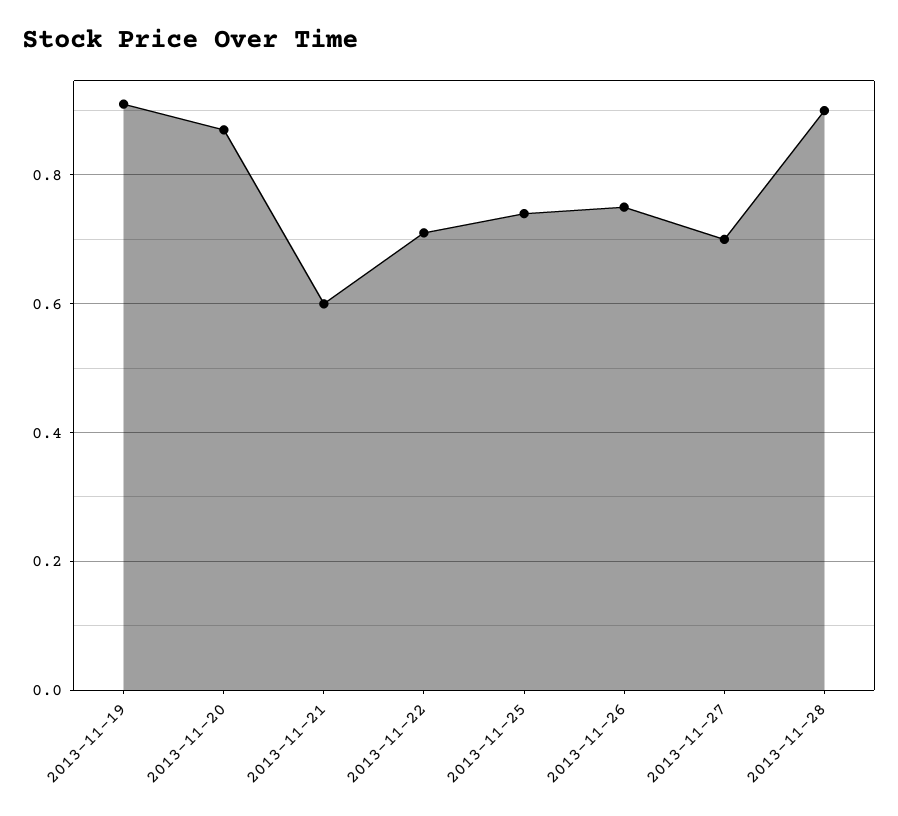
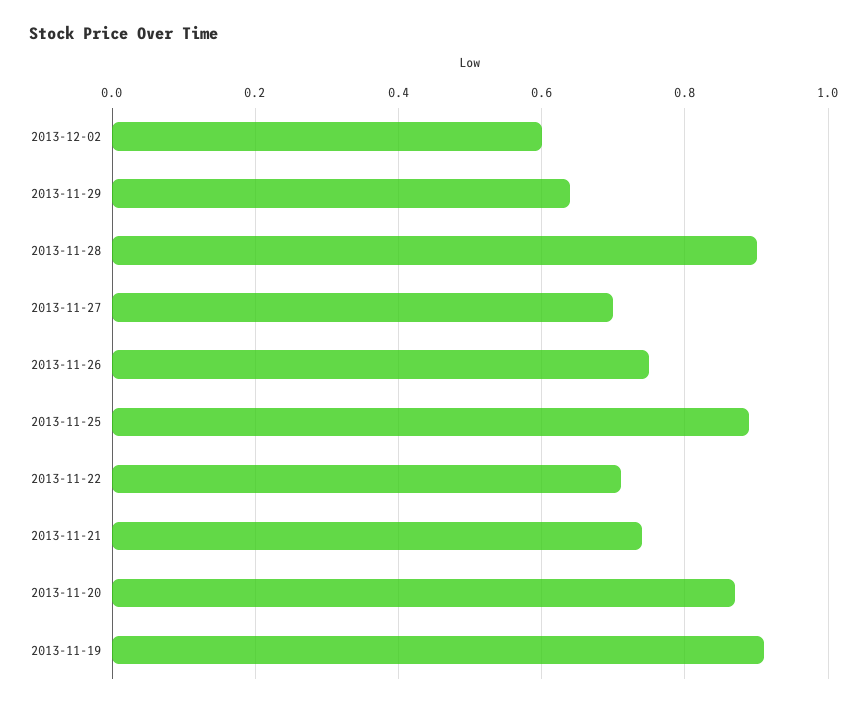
2013-11-21: 0.6 -> 0.75
2013-11-25: 0.75 -> 0.9
2013-12-02: none -> 0.6
2013-11-29: none -> 0.65

